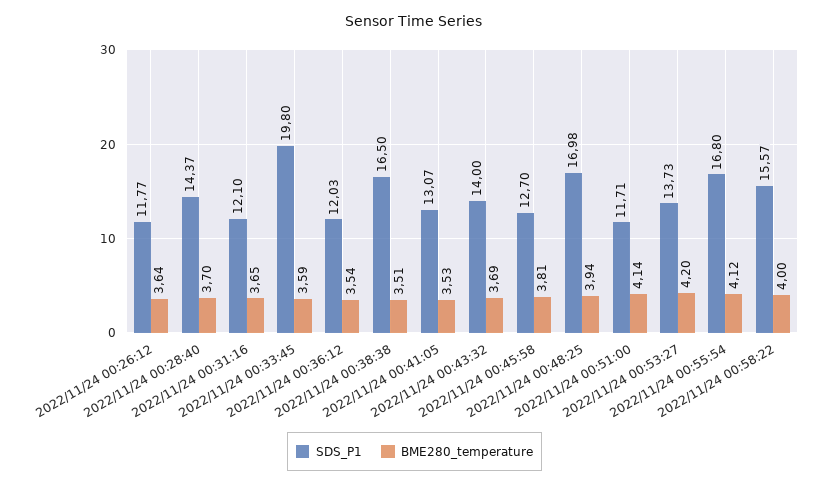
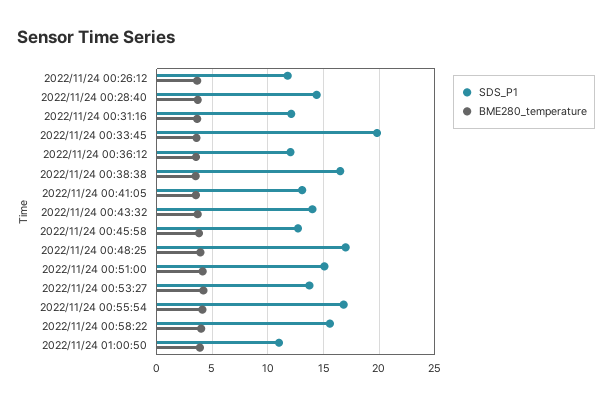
SDS_P1, 2022/11/24 00:51:00: 11.71 -> 15
SDS_P1, 2022/11/24 01:00:50: none -> 11
BME280_temperature, 2022/11/24 01:00:50: none -> 4

